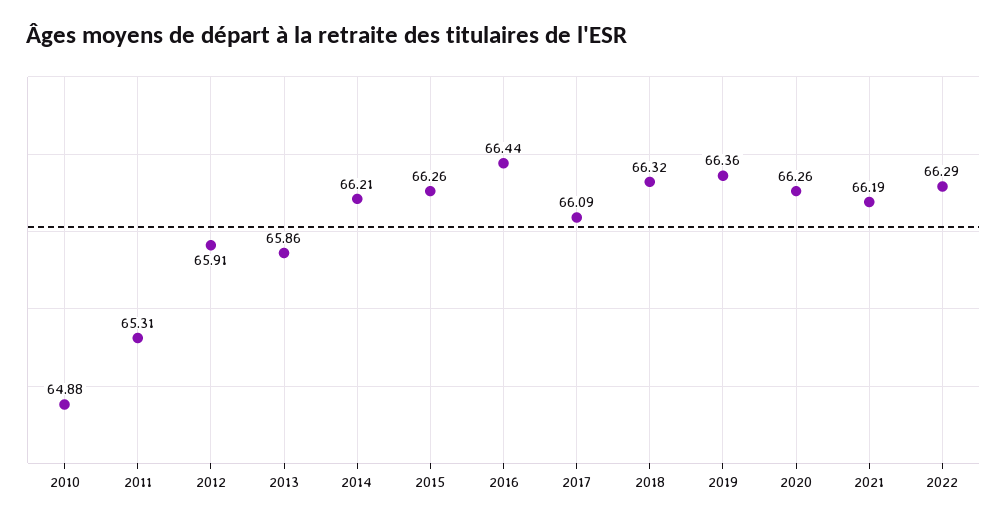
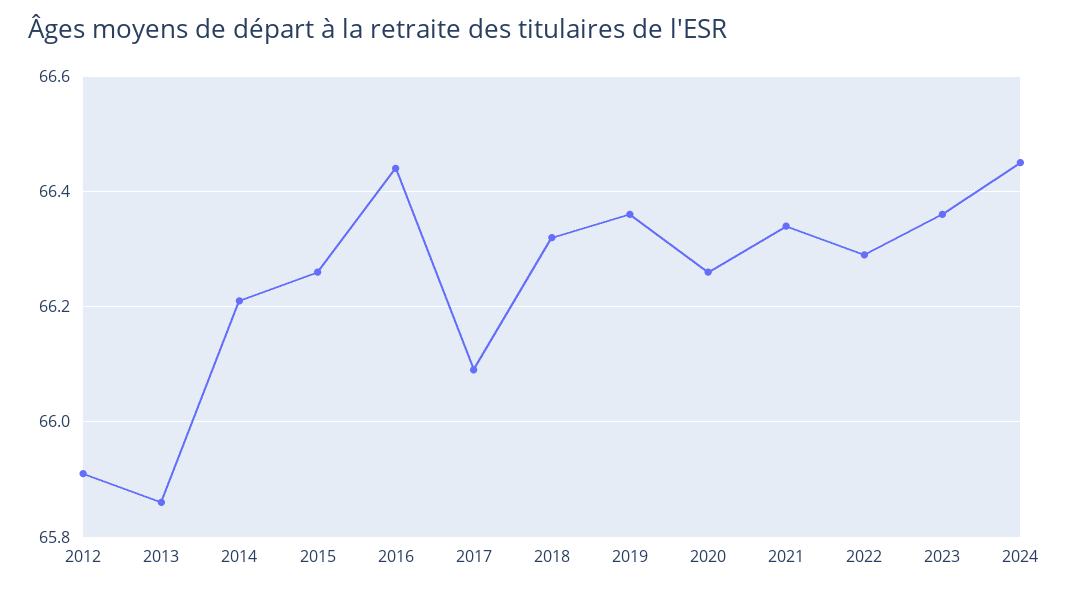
2010: 64.88 -> none
2011: 65.31 -> none
2021: 66.19 -> 66.35
2023: none -> 66.35
2024: none -> 66.45

